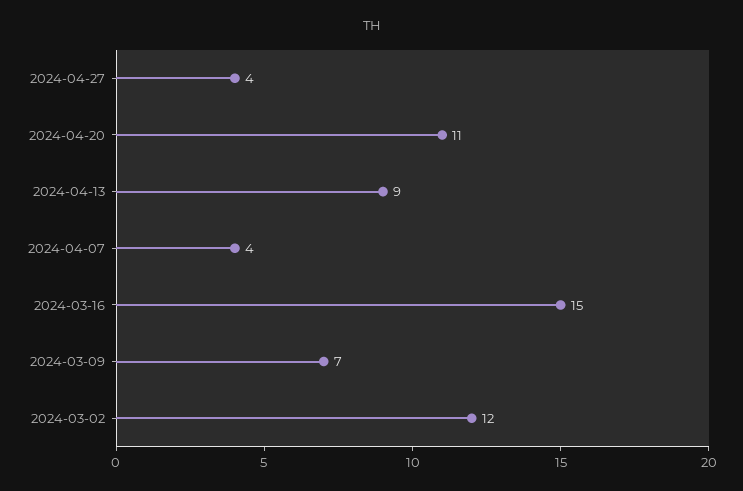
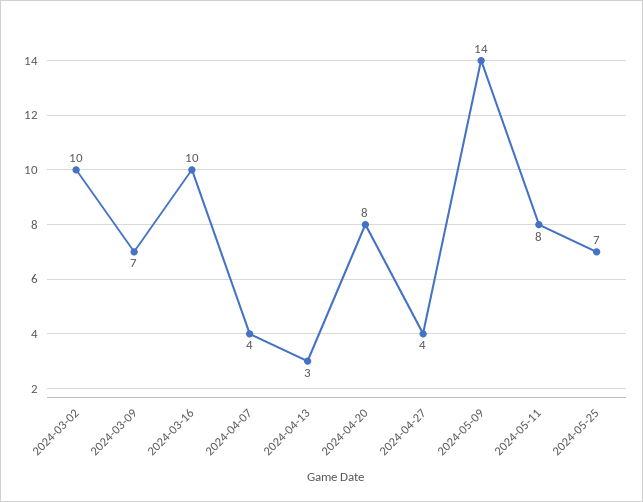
2024-04-20: 11 -> 8
2024-04-13: 9 -> 3
2024-03-16: 15 -> 10
2024-03-02: 12 -> 10
2024-05-09: none -> 14
2024-05-11: none -> 8
2024-05-25: none -> 7

